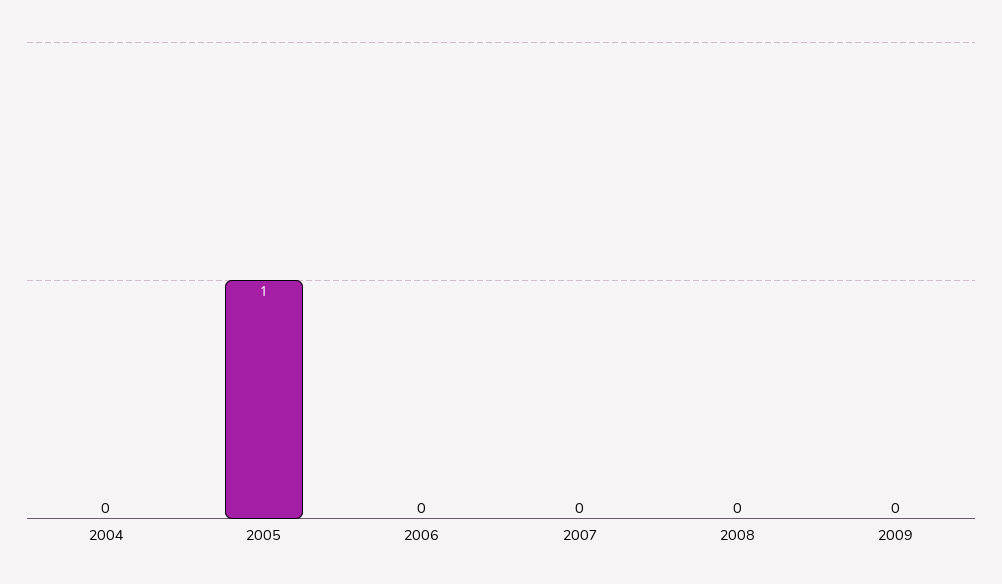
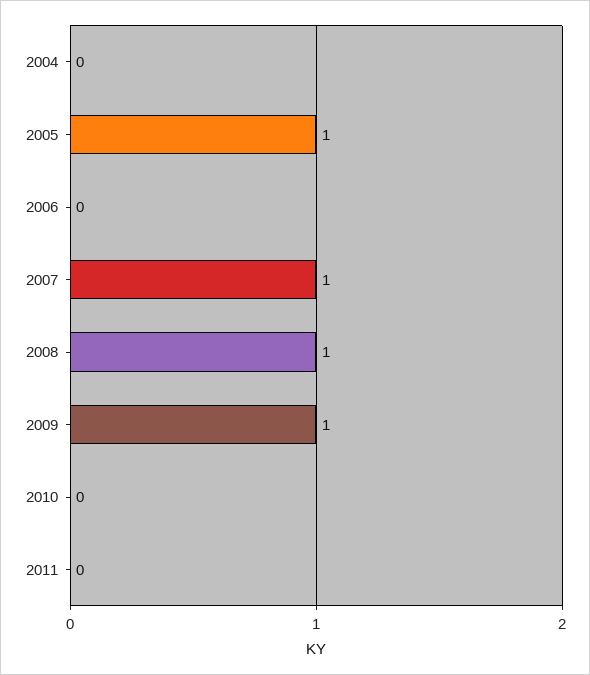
2007: 0 -> 1
2008: 0 -> 1
2009: 0 -> 1
2010: none -> 0
2011: none -> 0

